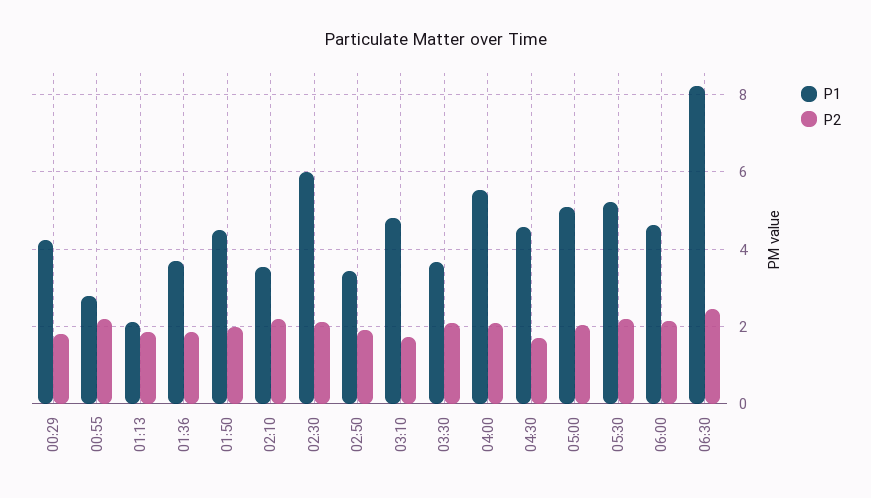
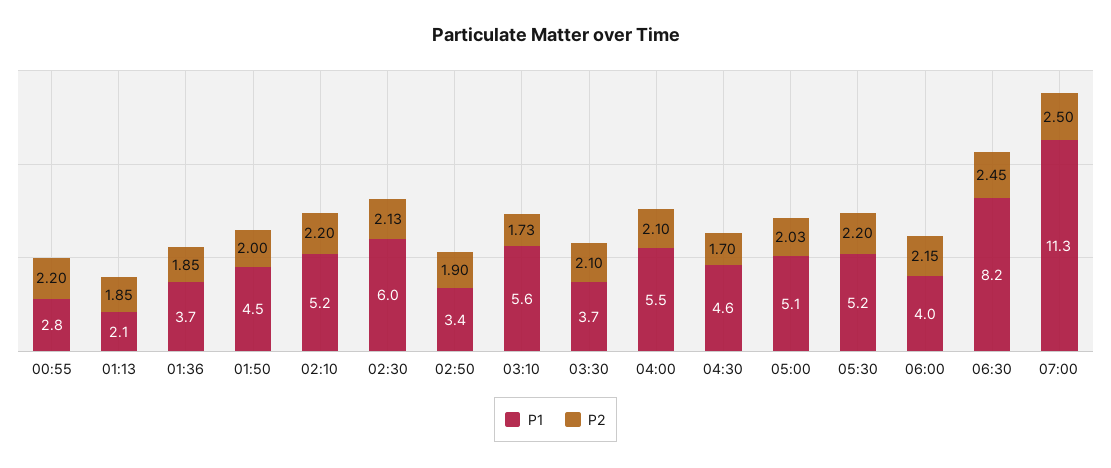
P1, 00:29: 4.2 -> none
P2, 00:29: 1.8 -> none
P1, 02:10: 3.6 -> 5.2
P1, 03:10: 4.8 -> 5.6
P1, 06:00: 4.6 -> 4
P1, 07:00: none -> 11.3
P2, 07:00: none -> 2.5

